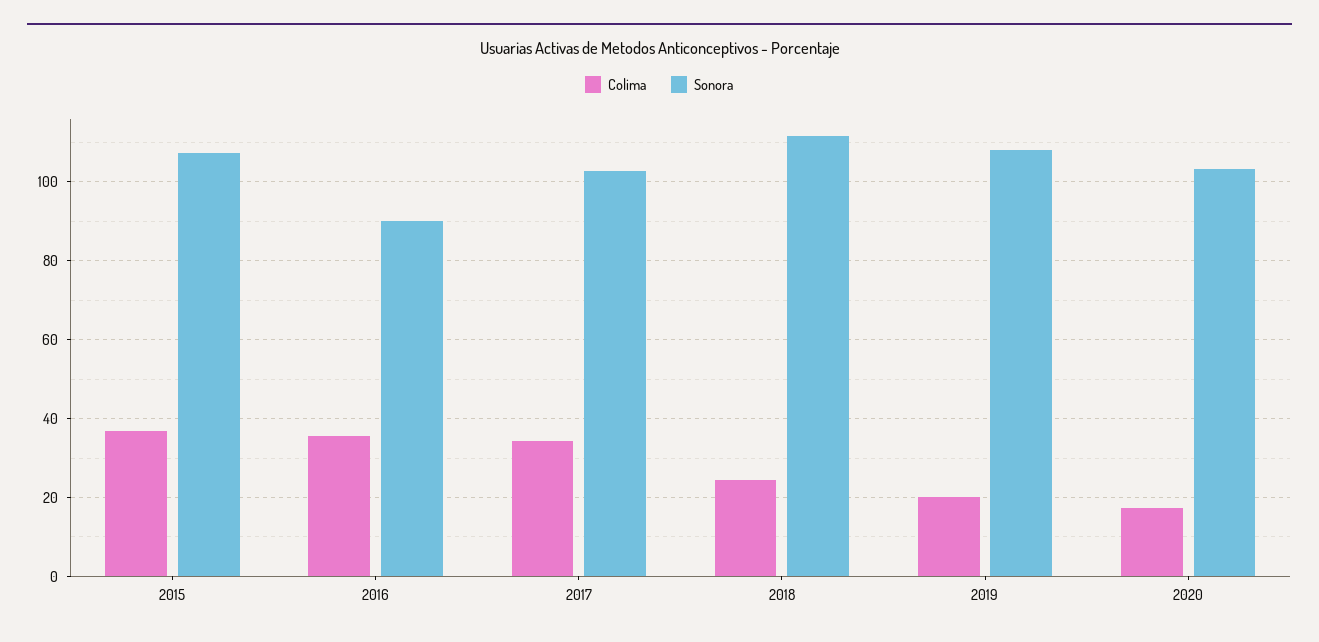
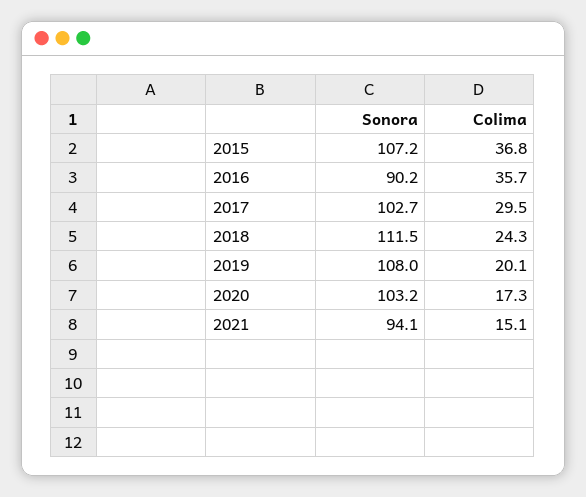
Colima, 2017: 34 -> 29.5
Sonora, 2021: none -> 94.1
Colima, 2021: none -> 15.1

